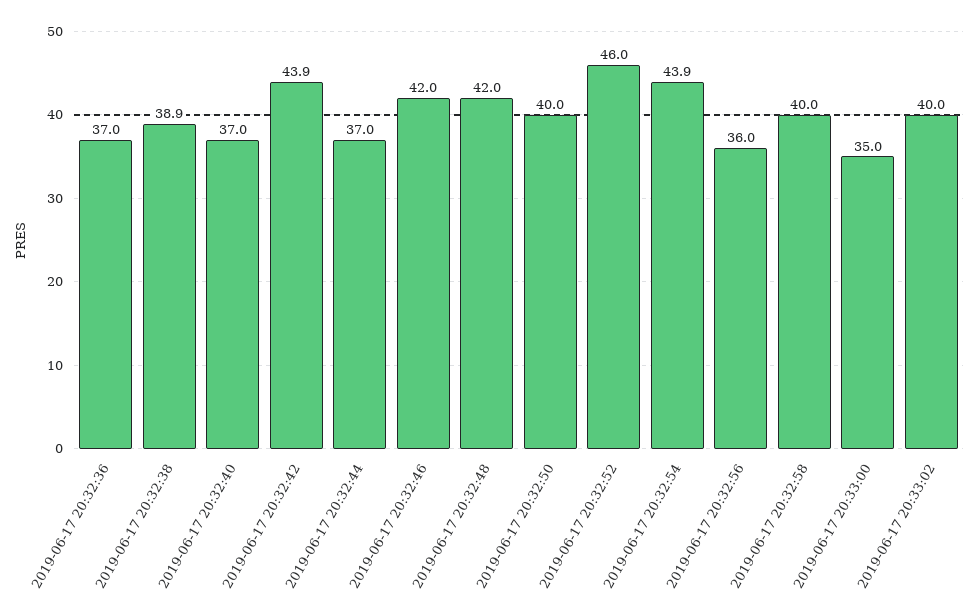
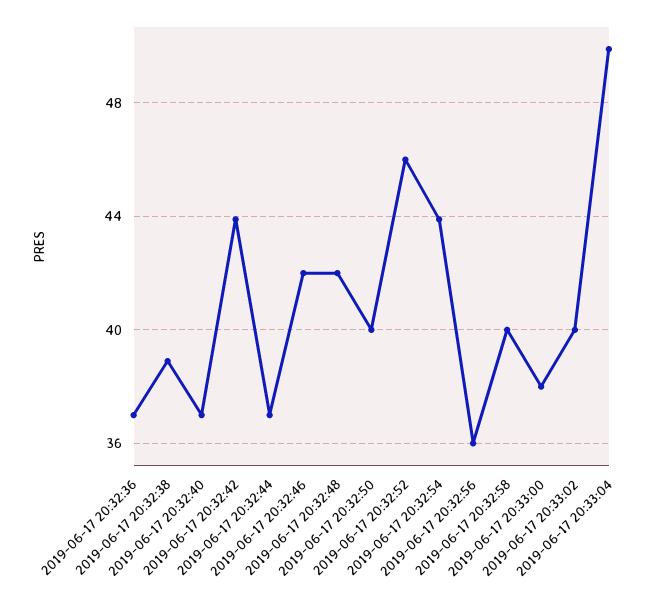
2019-06-17 20:33:00: 35 -> 38
2019-06-17 20:33:04: none -> 50

